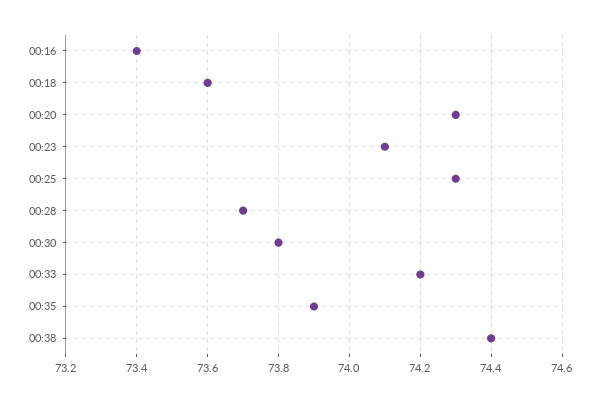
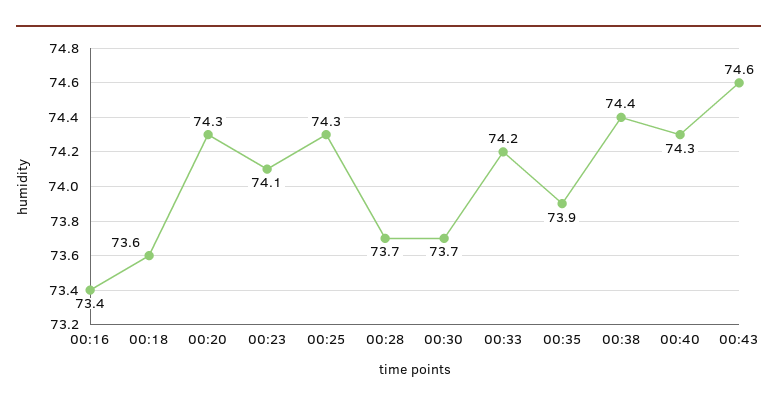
00:30: 73.8 -> 73.7
00:40: none -> 74.3
00:43: none -> 74.6

